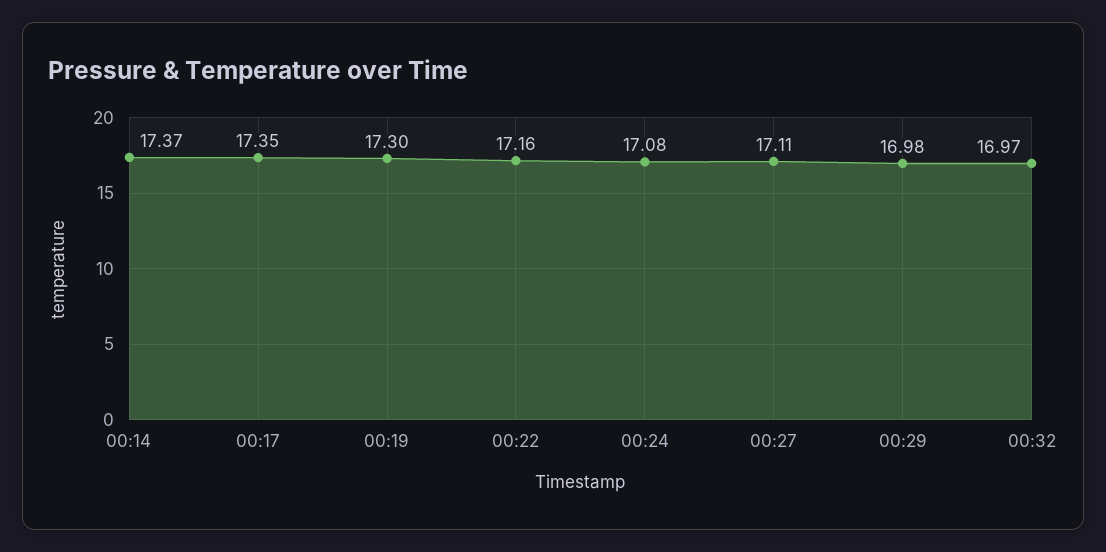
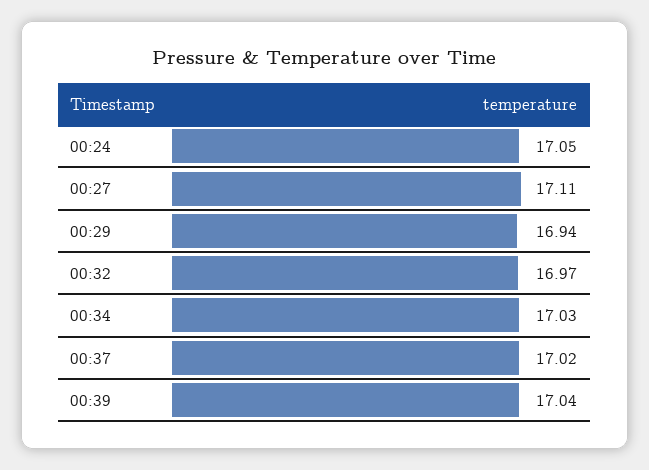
00:14: 17.37 -> none
00:17: 17.35 -> none
00:19: 17.3 -> none
00:22: 17.16 -> none
00:24: 17.08 -> 17.05
00:29: 16.98 -> 16.94
00:34: none -> 17.03
00:37: none -> 17.02
00:39: none -> 17.04

